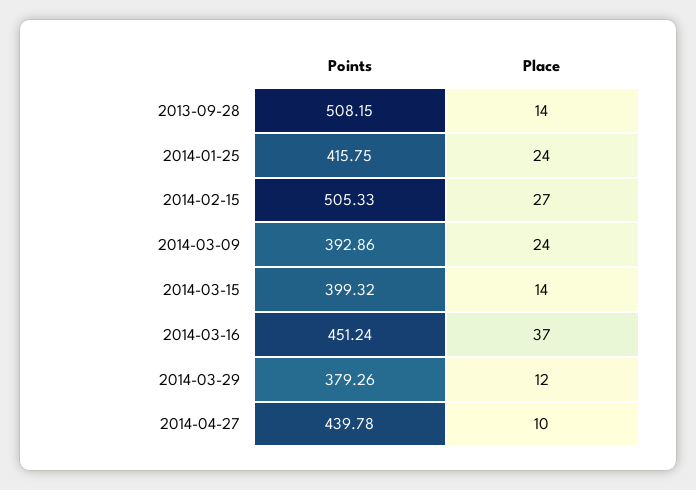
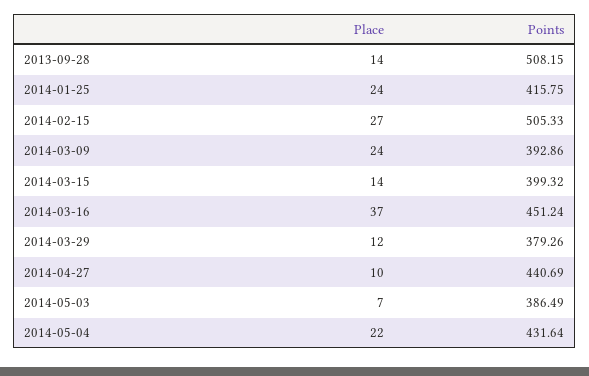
Points, 2014-04-27: 439.78 -> 440.69
Place, 2014-05-03: none -> 7
Points, 2014-05-03: none -> 386.49
Place, 2014-05-04: none -> 22
Points, 2014-05-04: none -> 431.64

